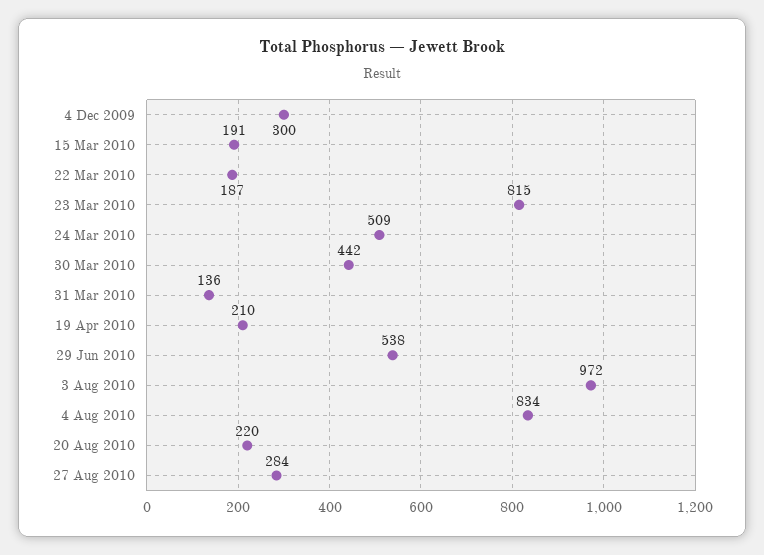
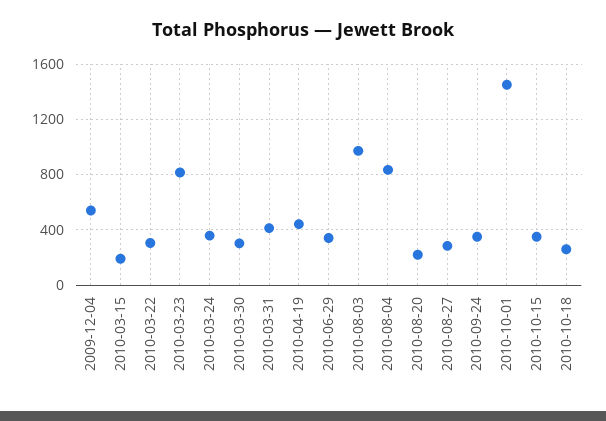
4 Dec 2009: 300 -> 550
22 Mar 2010: 187 -> 300
24 Mar 2010: 509 -> 350
30 Mar 2010: 442 -> 300
31 Mar 2010: 136 -> 400
19 Apr 2010: 210 -> 450
29 Jun 2010: 538 -> 350
2010-09-24: none -> 350
2010-10-01: none -> 1450
2010-10-15: none -> 350
2010-10-18: none -> 250

